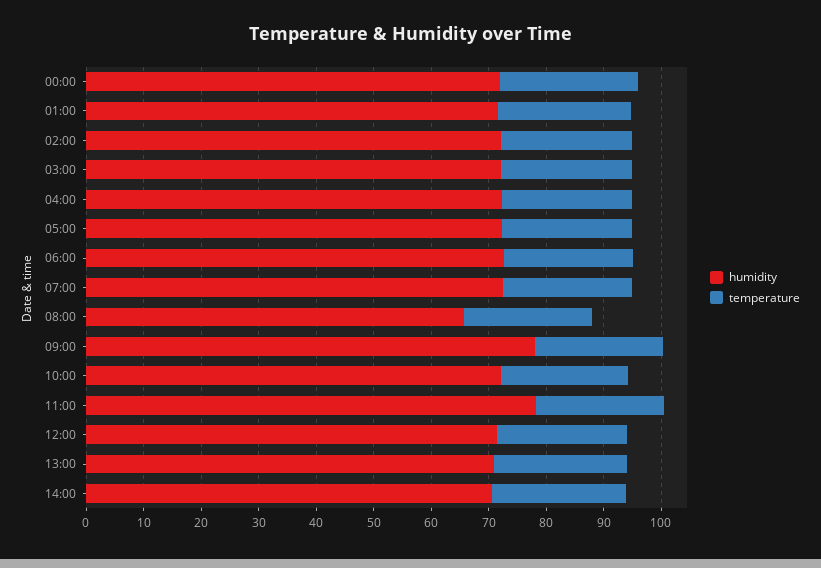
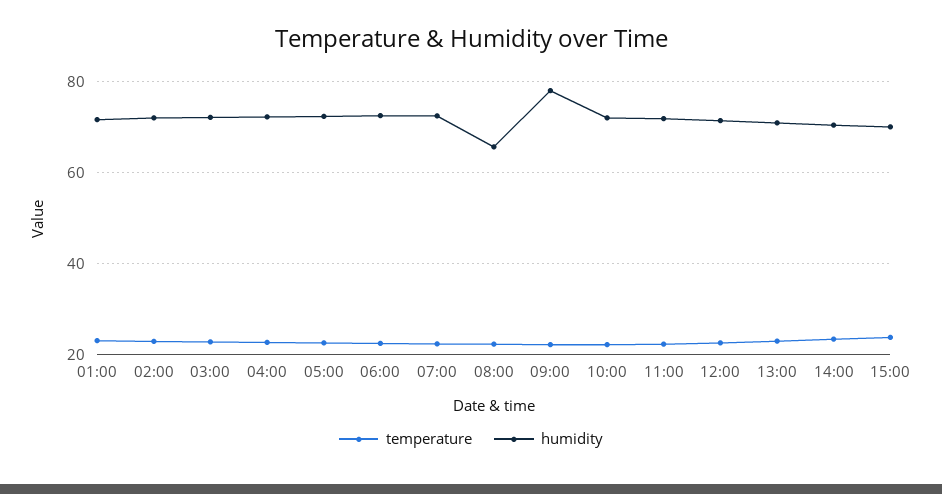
humidity, 00:00: 72 -> none
temperature, 00:00: 24 -> none
humidity, 11:00: 78 -> 72
temperature, 15:00: none -> 24
humidity, 15:00: none -> 70

